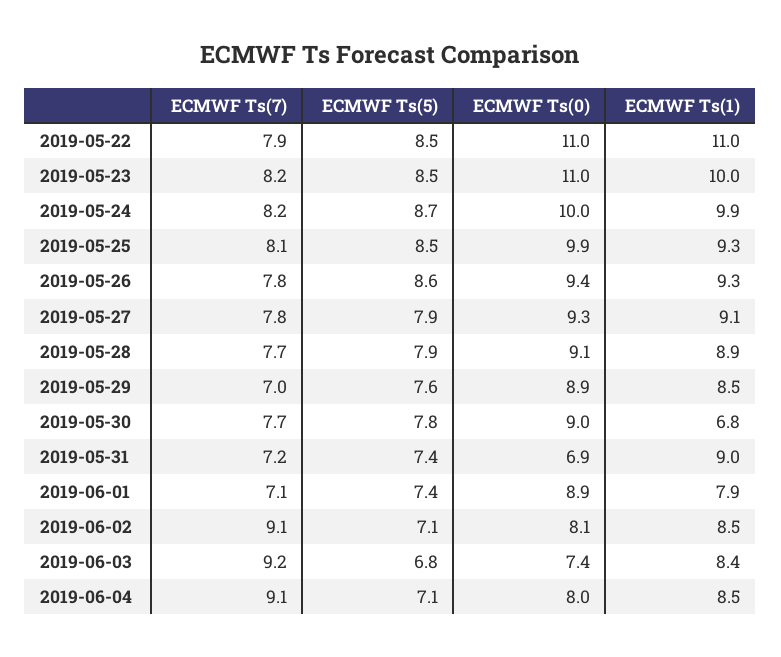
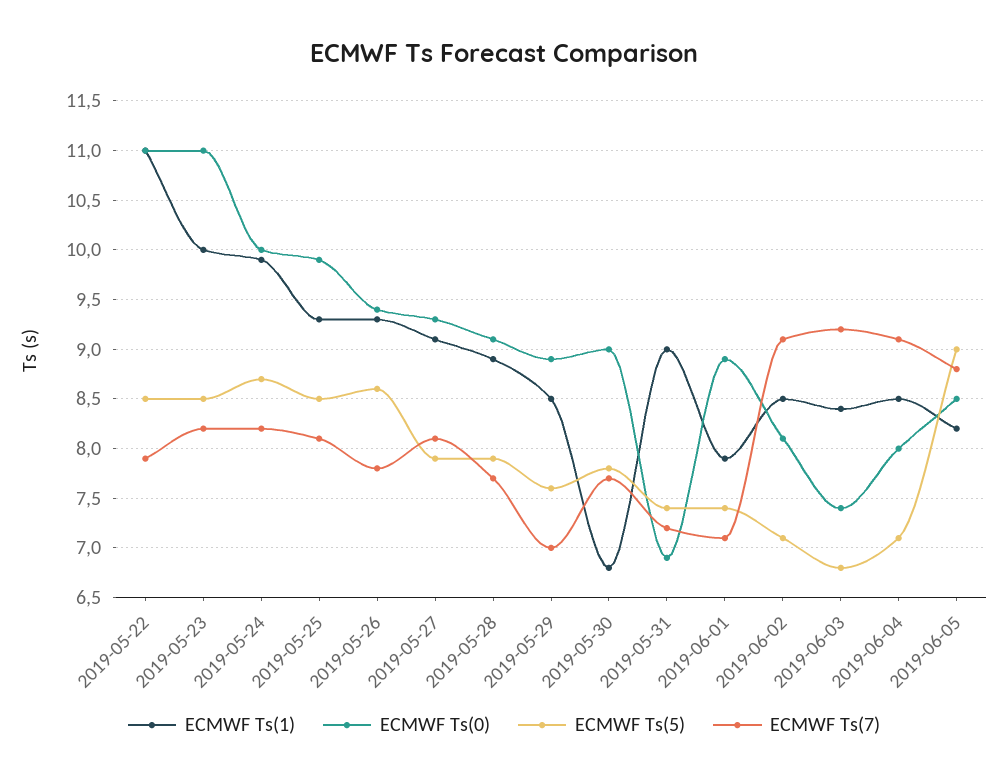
ECMWF Ts(7), 2019-05-27: 7.8 -> 8.1
ECMWF Ts(1), 2019-06-05: none -> 8.2
ECMWF Ts(0), 2019-06-05: none -> 8.5
ECMWF Ts(5), 2019-06-05: none -> 9
ECMWF Ts(7), 2019-06-05: none -> 8.8

